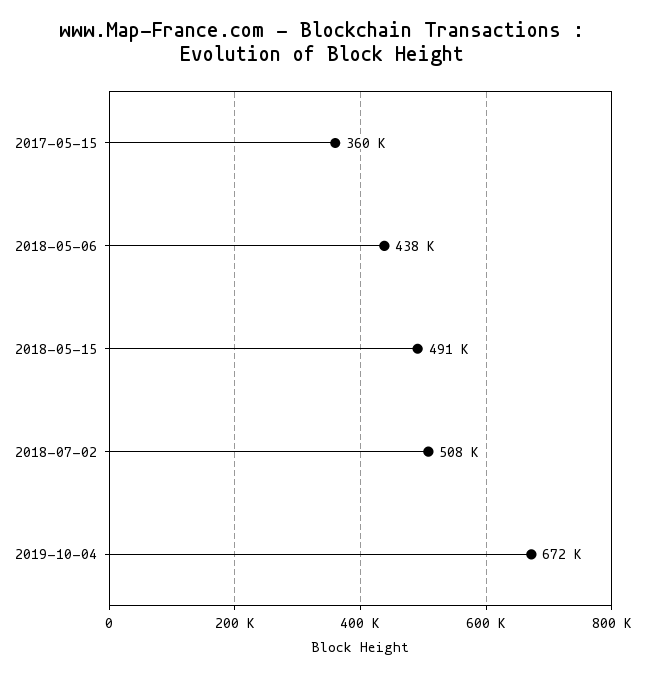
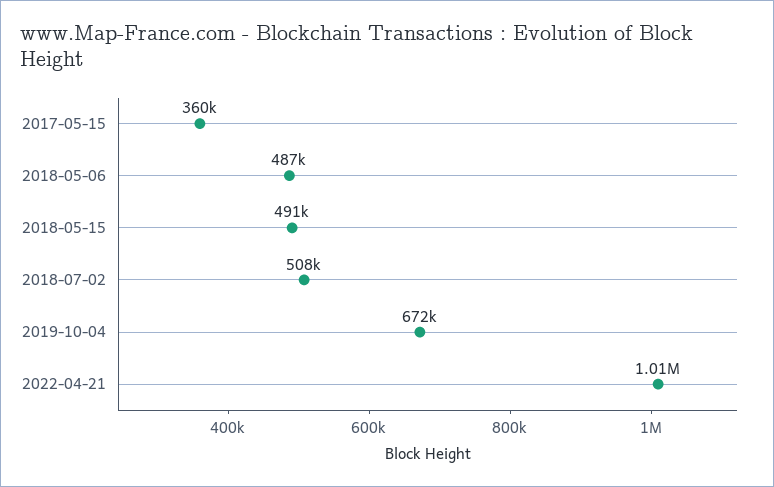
2018-05-06: 438000 -> 487000
2022-04-21: none -> 1010000

